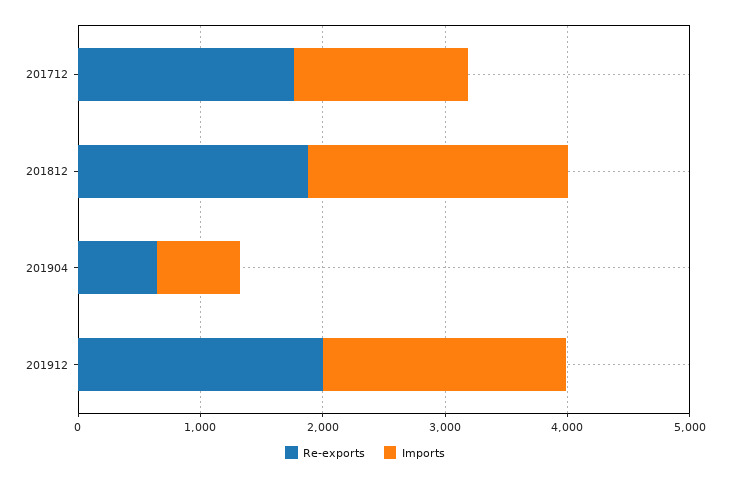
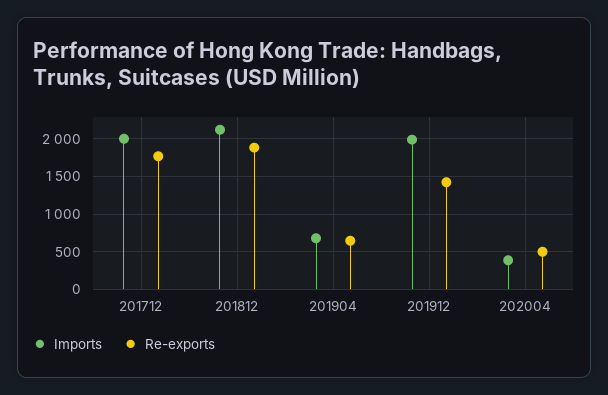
Imports, 201712: 1400 -> 2000
Re-exports, 201912: 2000 -> 1400
Imports, 202004: none -> 400
Re-exports, 202004: none -> 500

